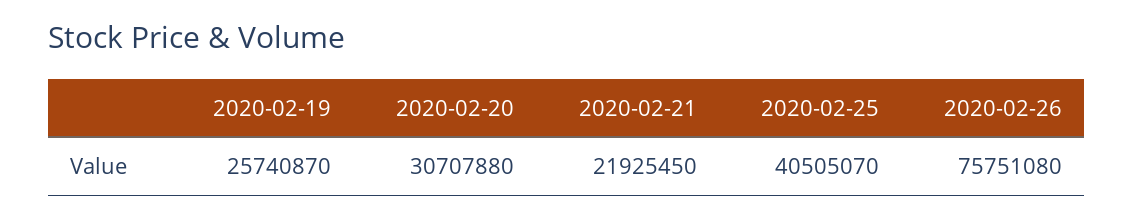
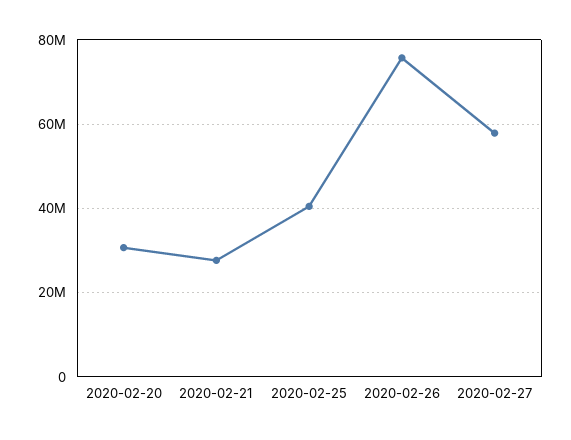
2020-02-19: 25740870 -> none
2020-02-21: 21925450 -> 28000000
2020-02-27: none -> 58000000

